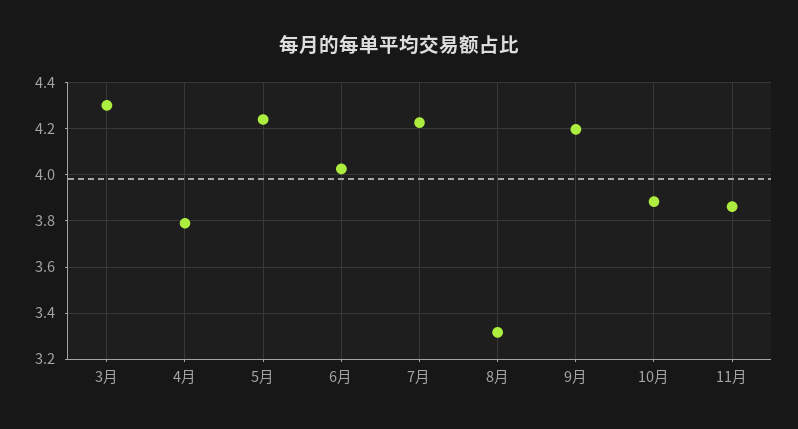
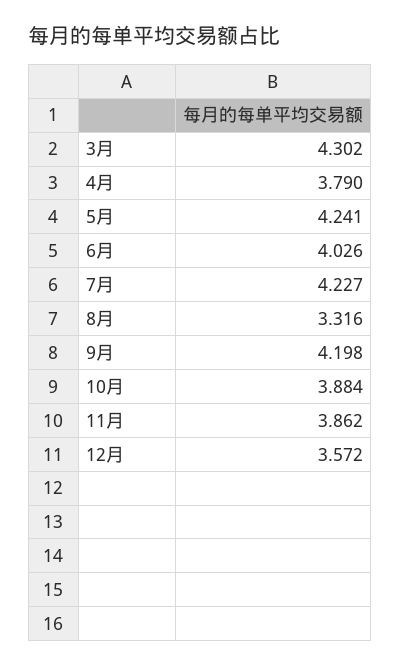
12月: none -> 3.572

